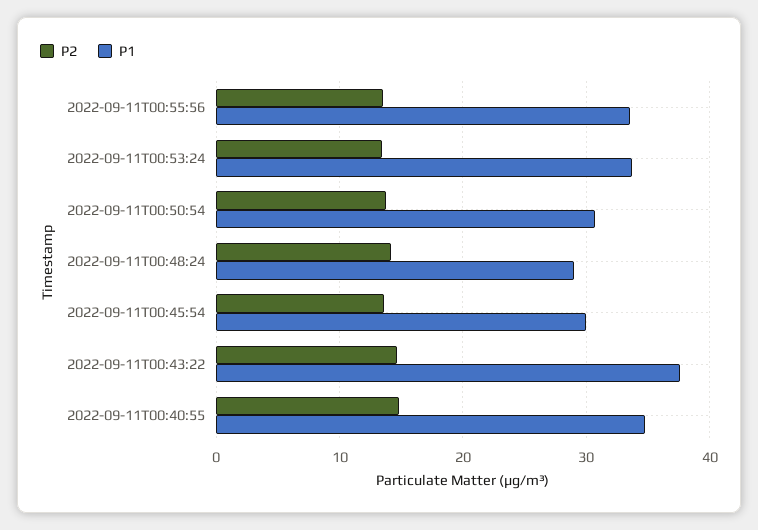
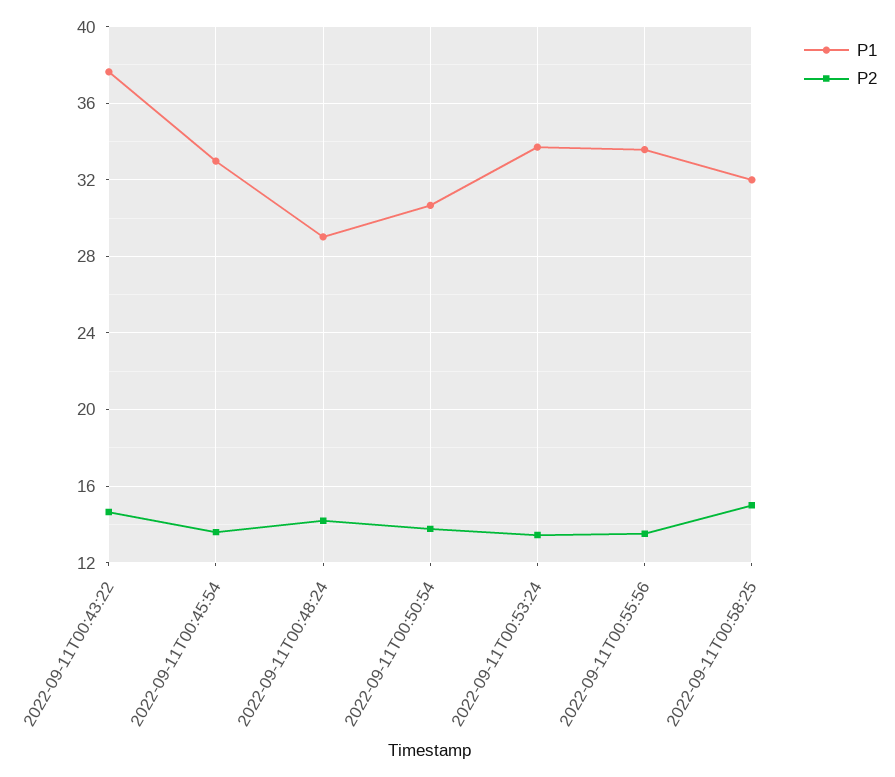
P1, 2022-09-11T00:45:54: 30 -> 33
P2, 2022-09-11T00:40:55: 15 -> none
P1, 2022-09-11T00:40:55: 35 -> none
P1, 2022-09-11T00:58:25: none -> 32
P2, 2022-09-11T00:58:25: none -> 15

